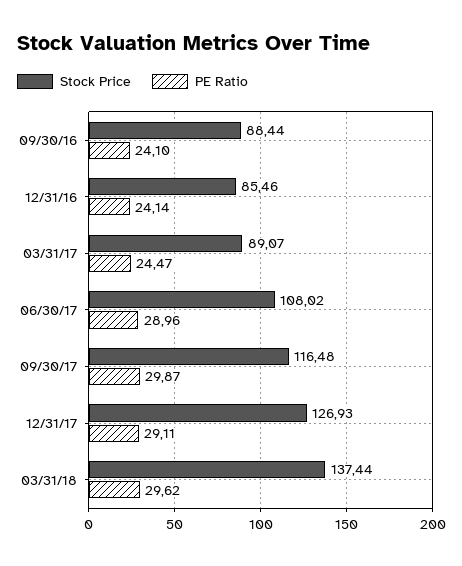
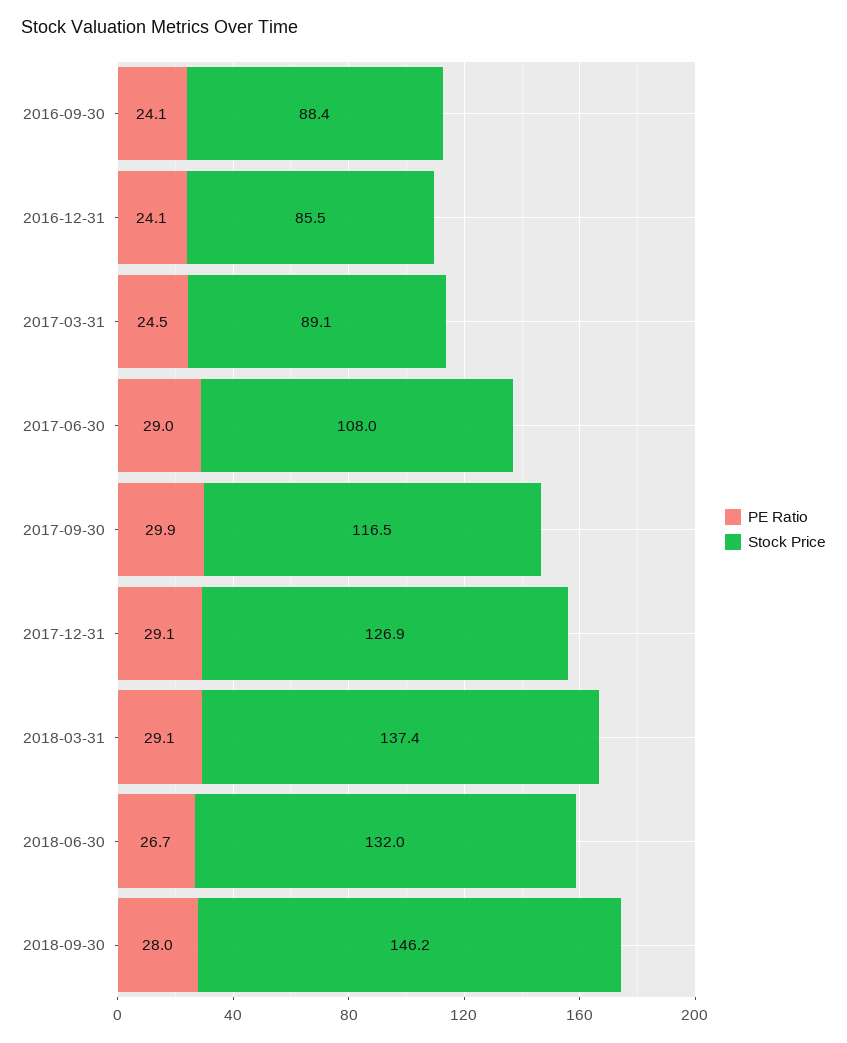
PE Ratio, 03/31/18: 29.62 -> 29.1
PE Ratio, 2018-06-30: none -> 26.7
Stock Price, 2018-06-30: none -> 132
PE Ratio, 2018-09-30: none -> 28
Stock Price, 2018-09-30: none -> 146.2

